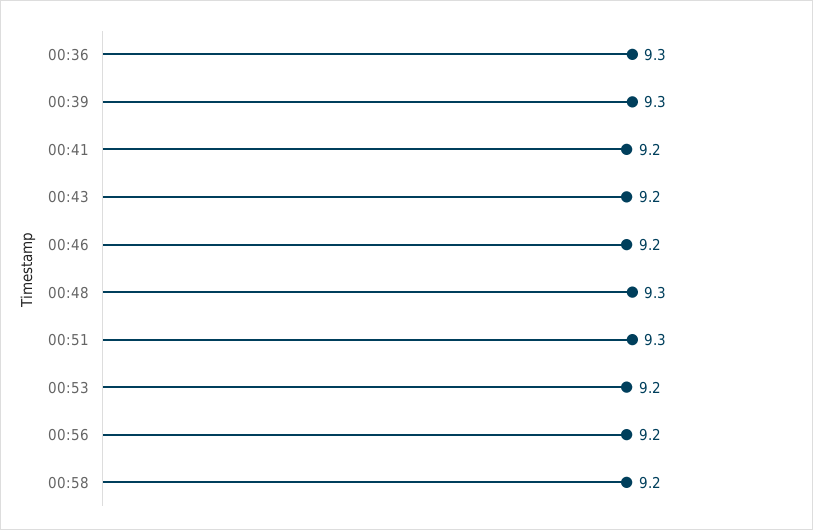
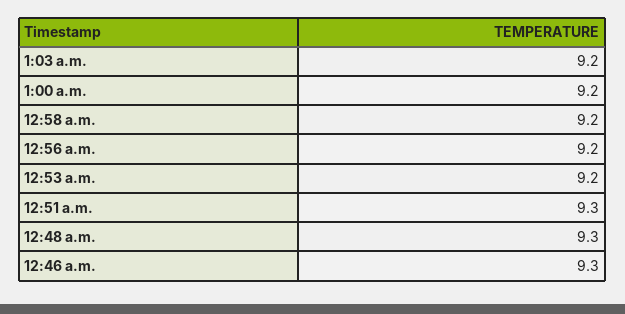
00:36: 9.3 -> none
00:39: 9.3 -> none
00:41: 9.2 -> none
00:43: 9.2 -> none
00:46: 9.2 -> 9.3
1:03 a.m.: none -> 9.2
1:00 a.m.: none -> 9.2

